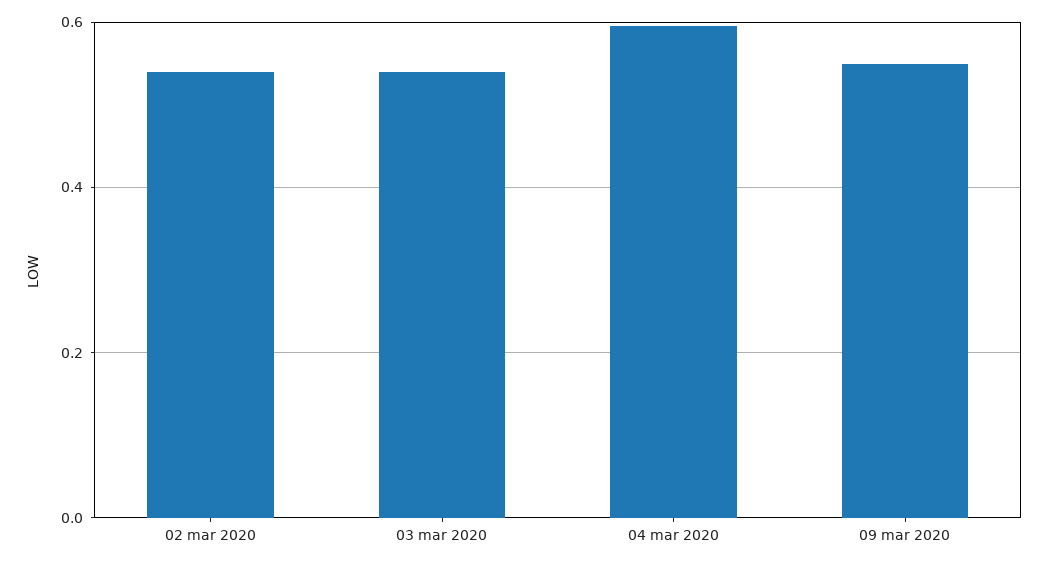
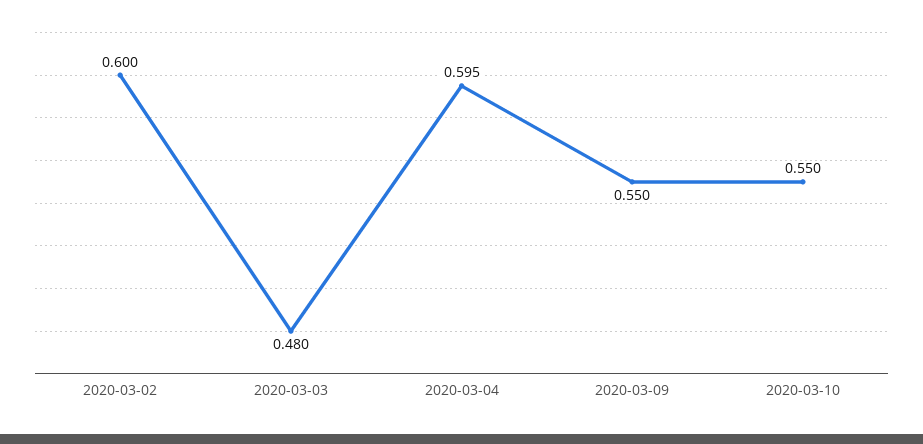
02 mar 2020: 0.54 -> 0.6
03 mar 2020: 0.54 -> 0.48
2020-03-10: none -> 0.55

